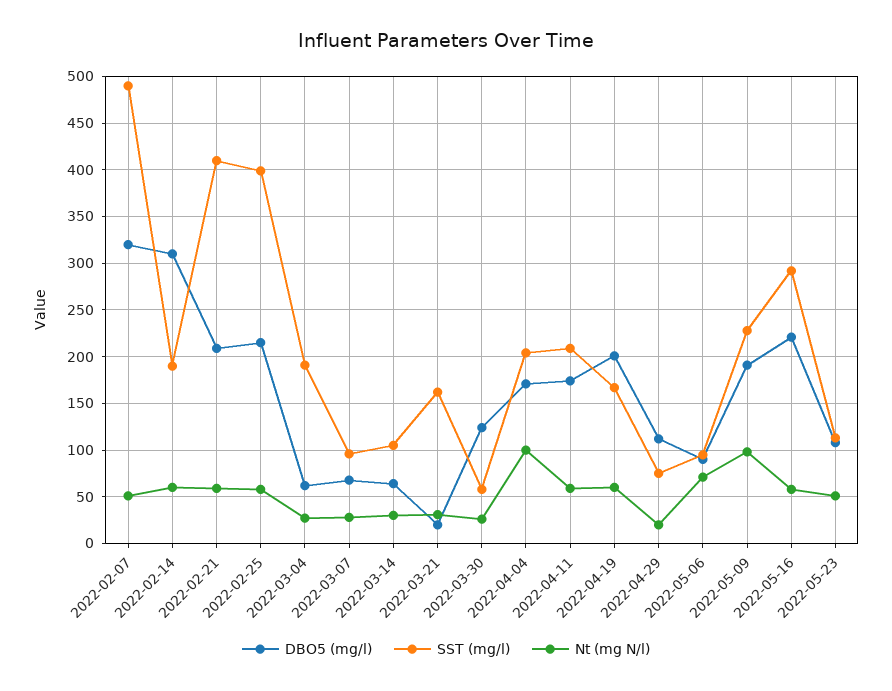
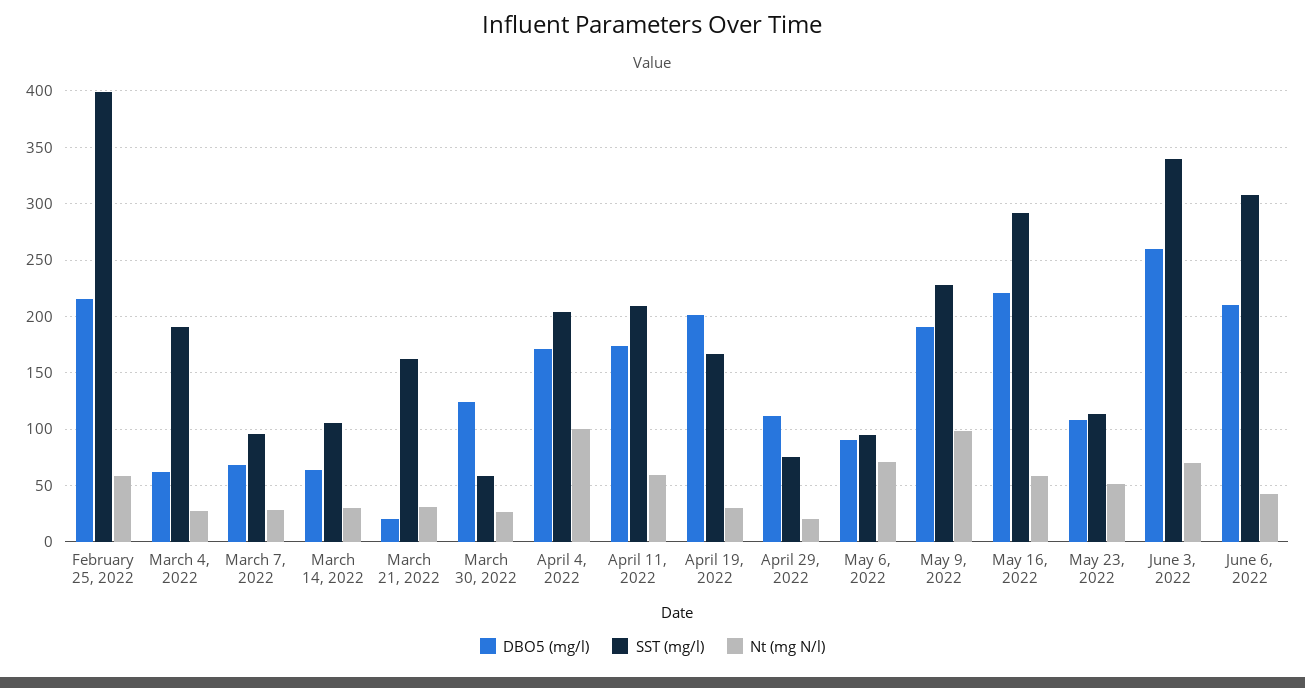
DBO5 (mg/l), 2022-02-07: 320 -> none
SST (mg/l), 2022-02-07: 490 -> none
Nt (mg N/l), 2022-02-07: 50 -> none
DBO5 (mg/l), 2022-02-14: 310 -> none
SST (mg/l), 2022-02-14: 190 -> none
Nt (mg N/l), 2022-02-14: 60 -> none
DBO5 (mg/l), 2022-02-21: 210 -> none
SST (mg/l), 2022-02-21: 410 -> none
Nt (mg N/l), 2022-02-21: 60 -> none
Nt (mg N/l), 2022-04-19: 60 -> 30
DBO5 (mg/l), June 3, 2022: none -> 260
SST (mg/l), June 3, 2022: none -> 340
Nt (mg N/l), June 3, 2022: none -> 70
DBO5 (mg/l), June 6, 2022: none -> 210
SST (mg/l), June 6, 2022: none -> 310
Nt (mg N/l), June 6, 2022: none -> 40

